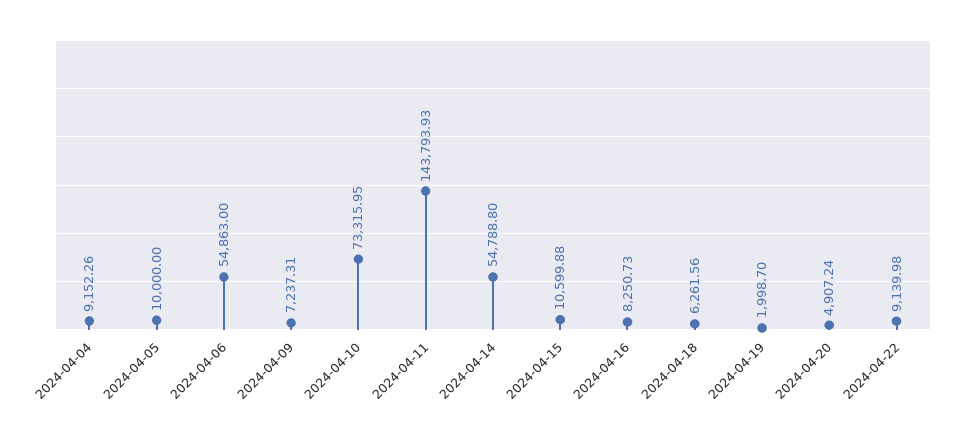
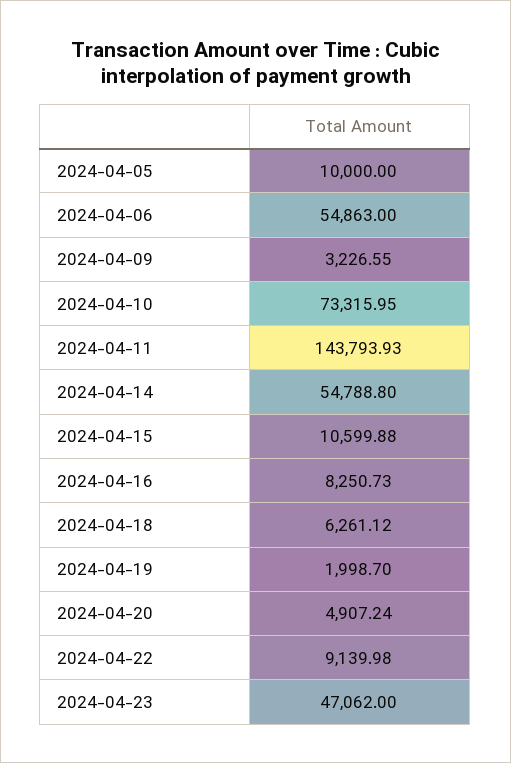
2024-04-04: 9152.26 -> none
2024-04-09: 7237.31 -> 3226.55
2024-04-18: 6261.56 -> 6261.12
2024-04-23: none -> 47062

